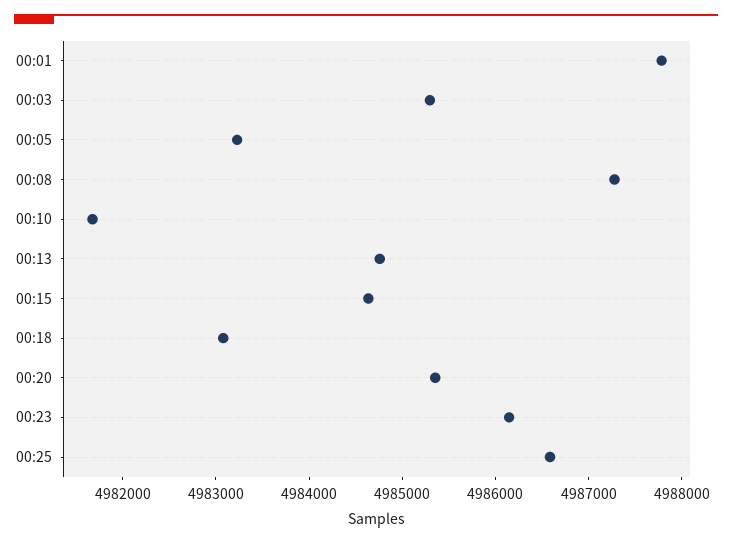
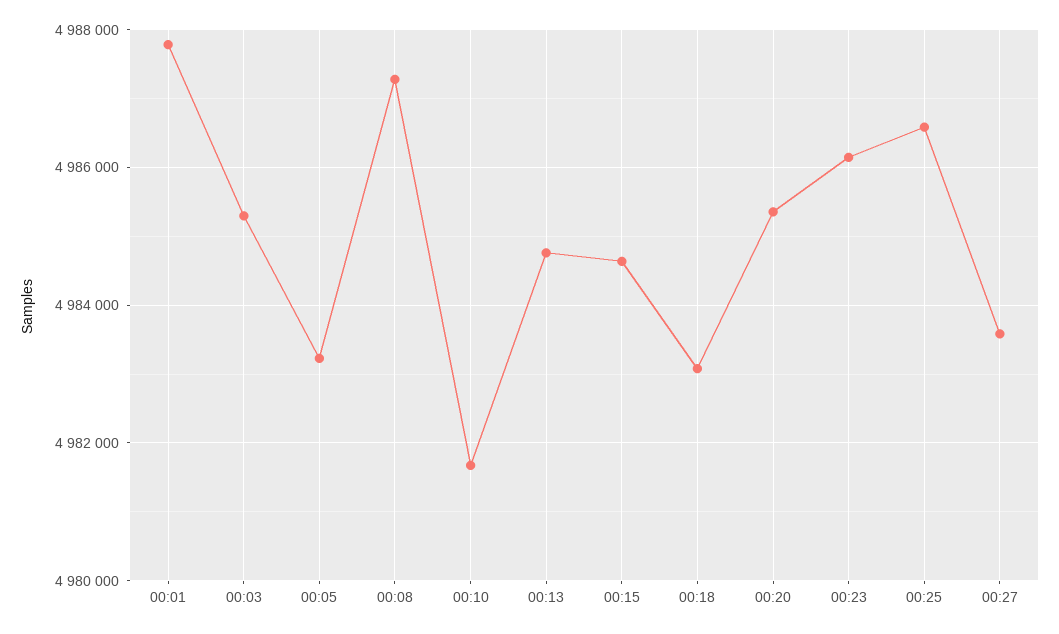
00:27: none -> 4983600

